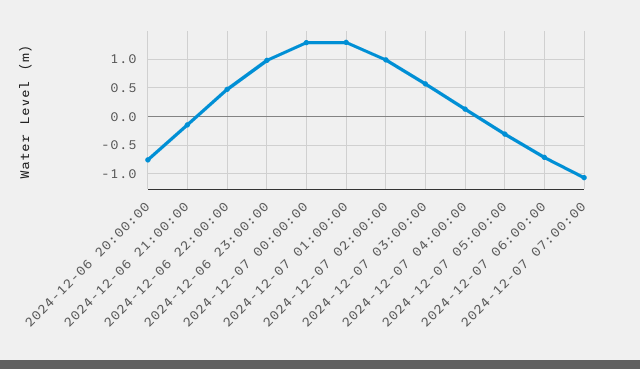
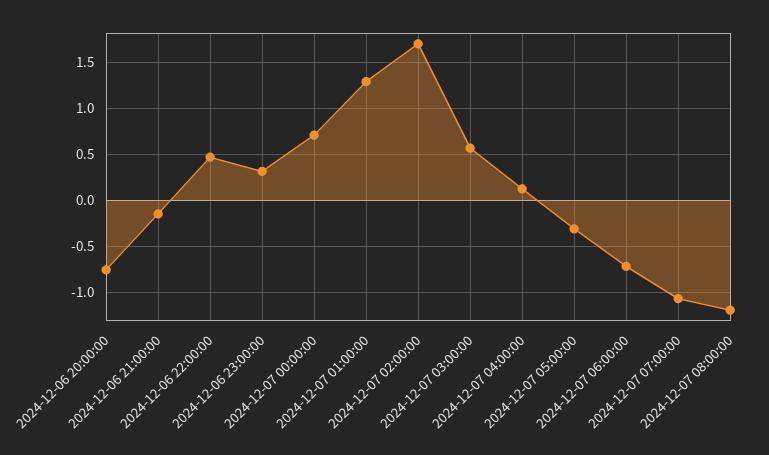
2024-12-06 23:00:00: 1 -> 0.3
2024-12-07 00:00:00: 1.25 -> 0.7
2024-12-07 02:00:00: 1 -> 1.7
2024-12-07 08:00:00: none -> -1.2

